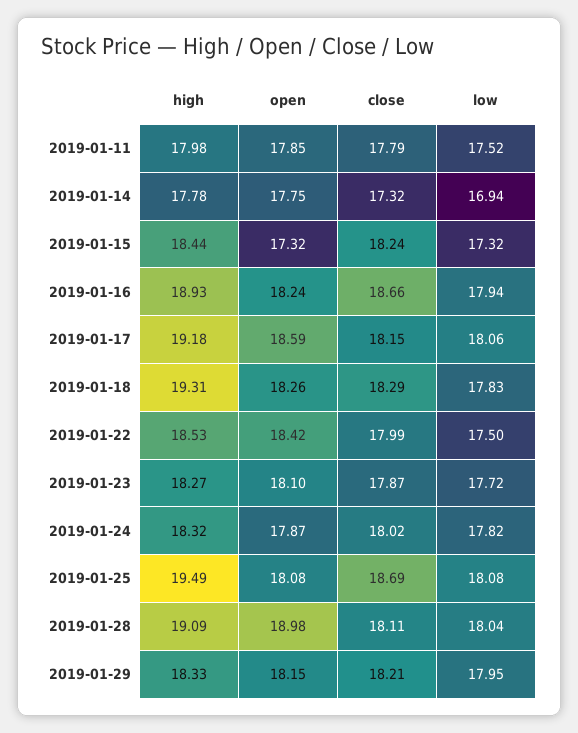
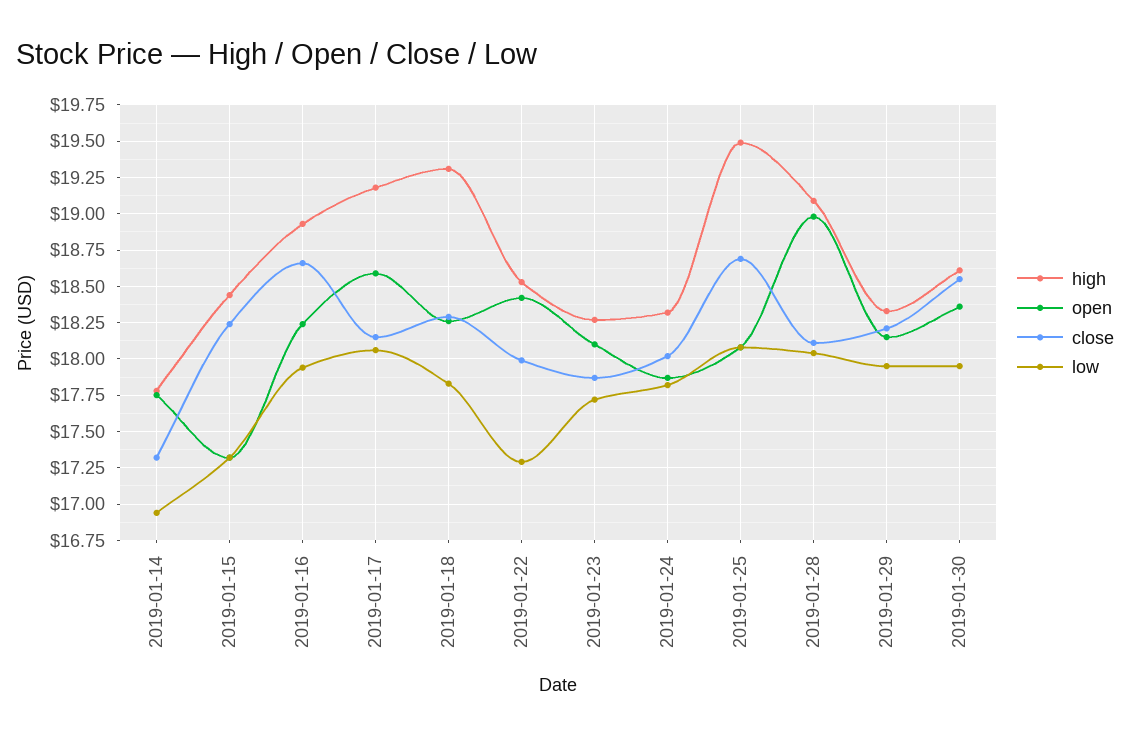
high, 2019-01-11: 17.98 -> none
open, 2019-01-11: 17.85 -> none
close, 2019-01-11: 17.79 -> none
low, 2019-01-11: 17.52 -> none
low, 2019-01-22: 17.5 -> 17.3
high, 2019-01-30: none -> 18.6
open, 2019-01-30: none -> 18.35
close, 2019-01-30: none -> 18.55
low, 2019-01-30: none -> 17.95

